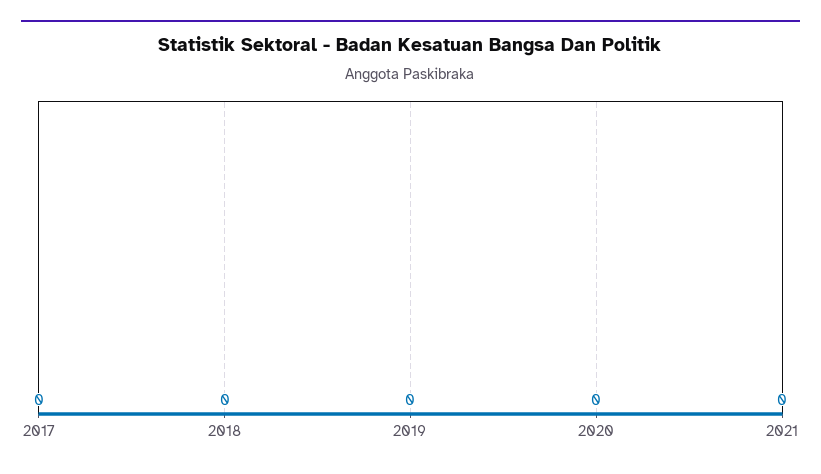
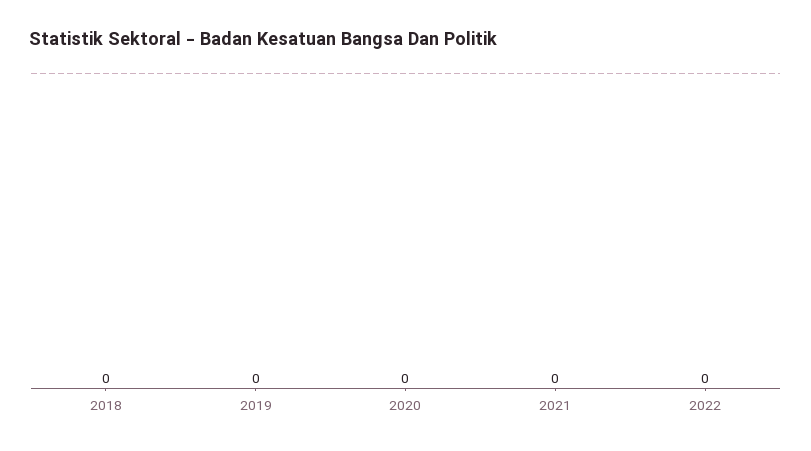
2017: 0 -> none
2022: none -> 0

